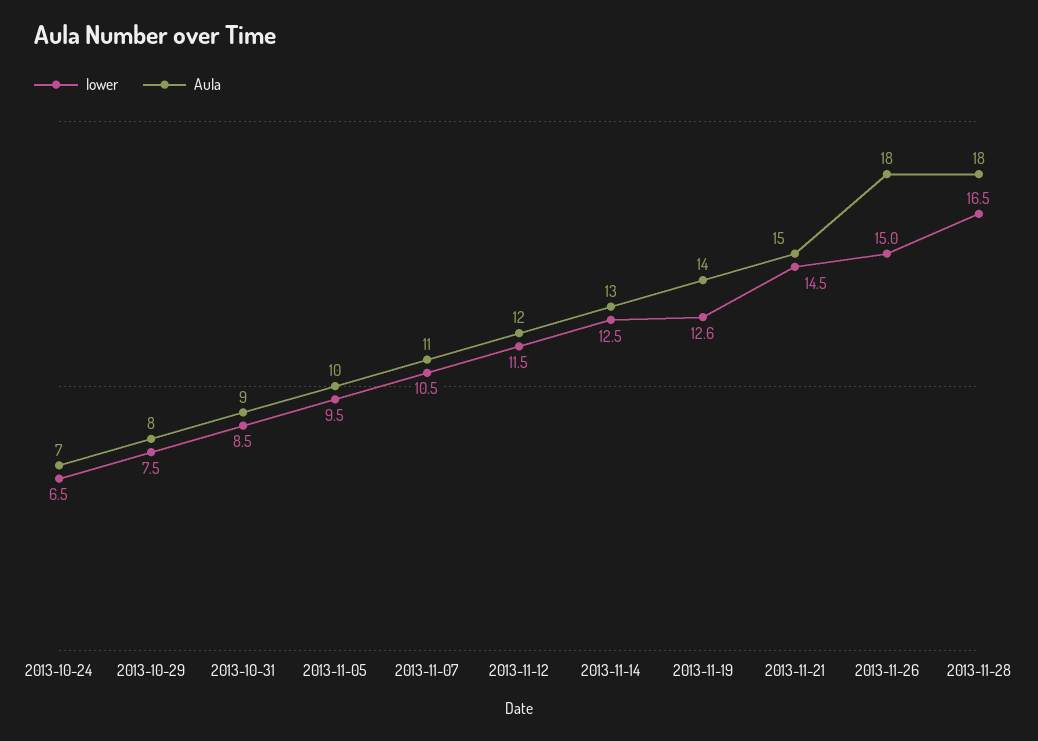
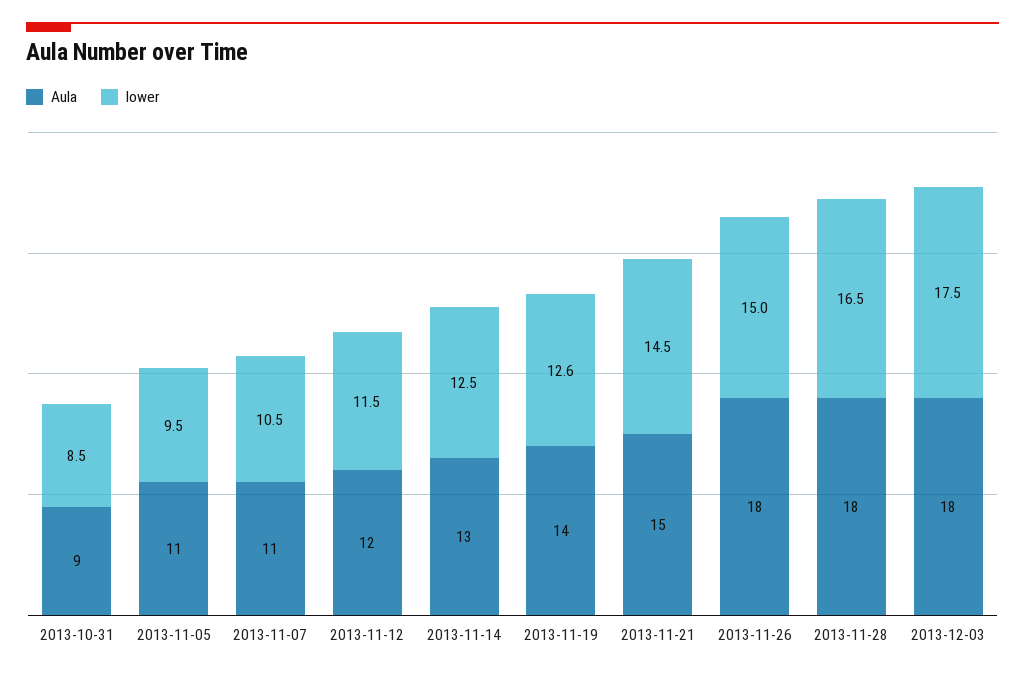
lower, 2013-10-24: 6.5 -> none
Aula, 2013-10-24: 7 -> none
lower, 2013-10-29: 7.5 -> none
Aula, 2013-10-29: 8 -> none
Aula, 2013-11-05: 10 -> 11
Aula, 2013-12-03: none -> 18
lower, 2013-12-03: none -> 17.5

